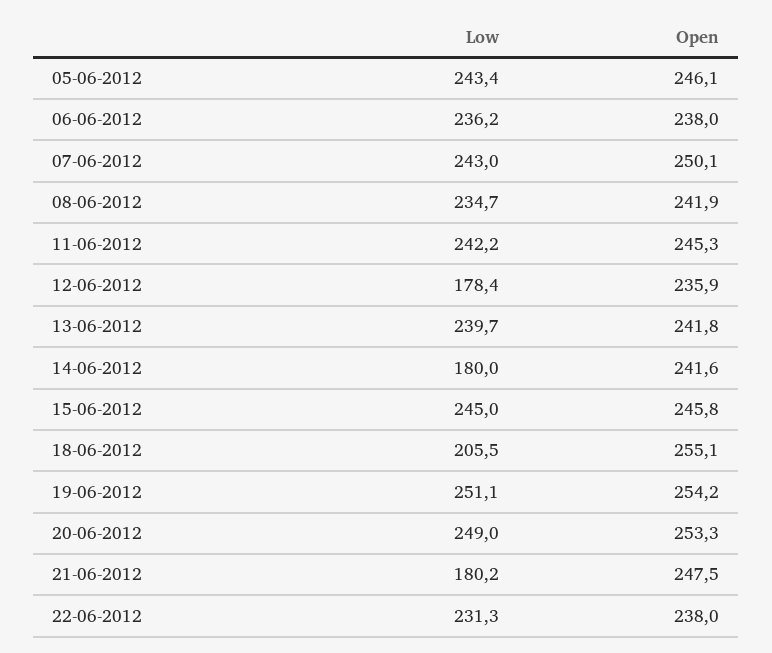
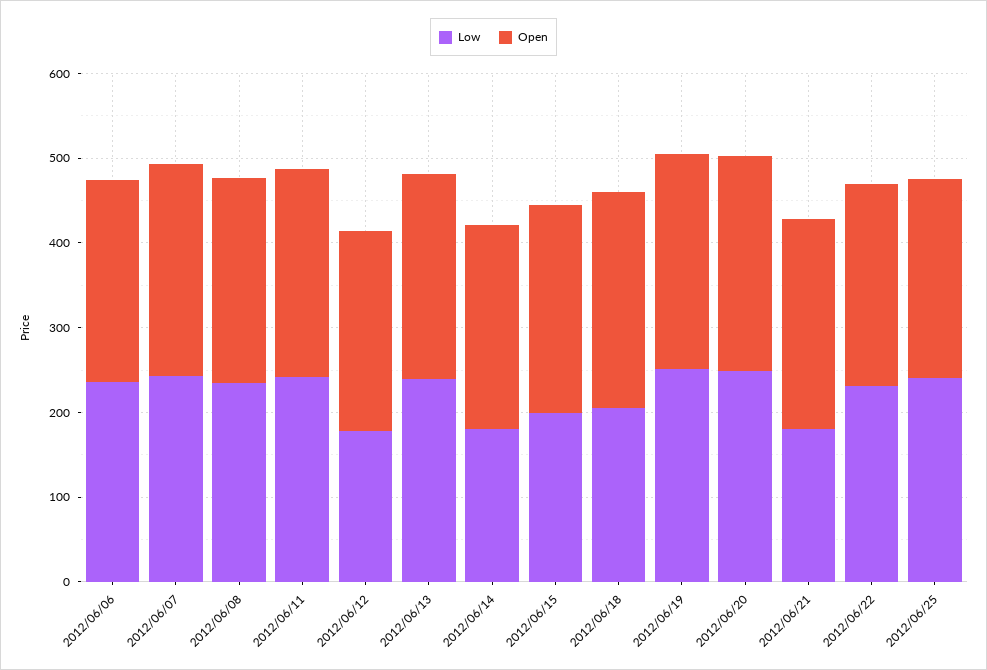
Low, 05-06-2012: 243.4 -> none
Open, 05-06-2012: 246.1 -> none
Low, 15-06-2012: 245 -> 200
Low, 2012/06/25: none -> 240
Open, 2012/06/25: none -> 240

